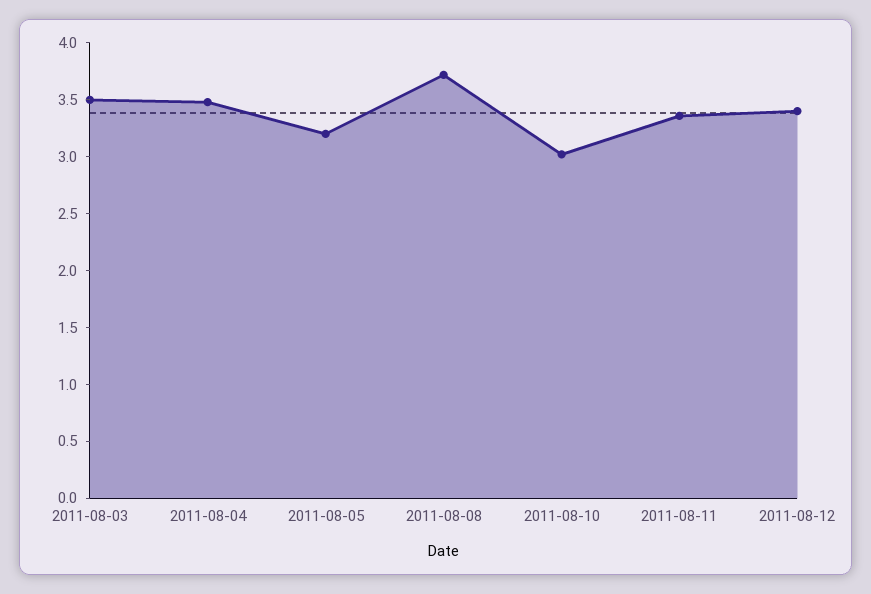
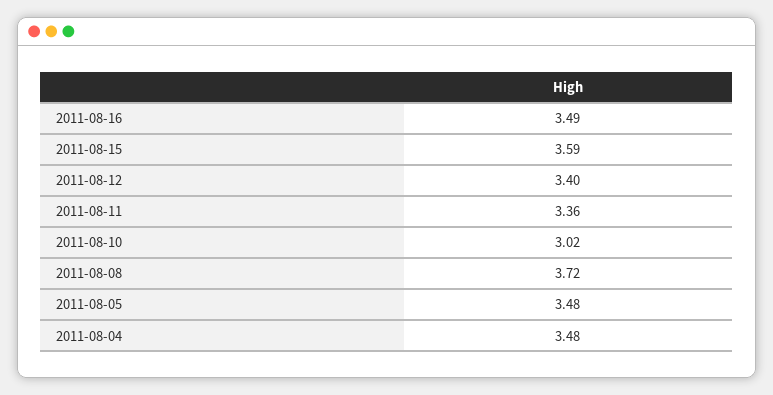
2011-08-03: 3.5 -> none
2011-08-05: 3.2 -> 3.48
2011-08-16: none -> 3.49
2011-08-15: none -> 3.59

